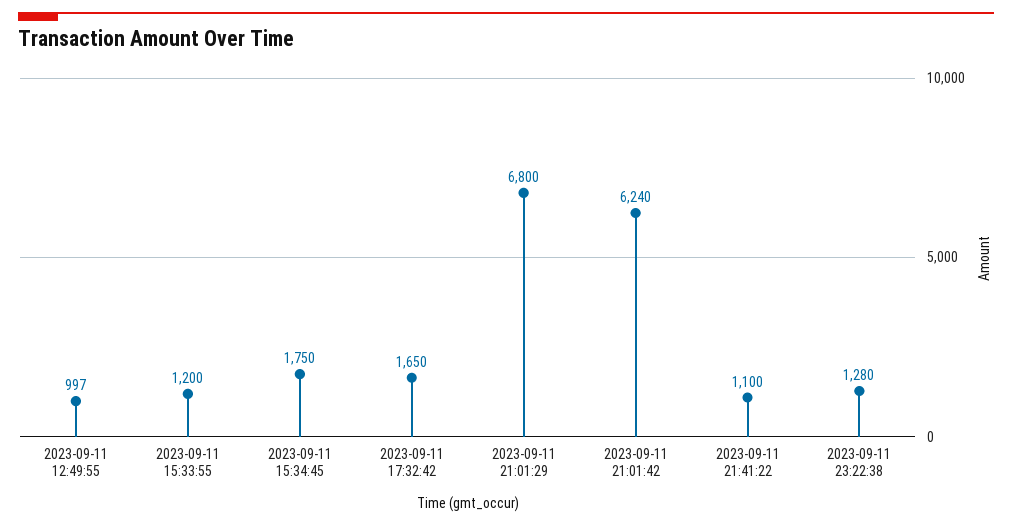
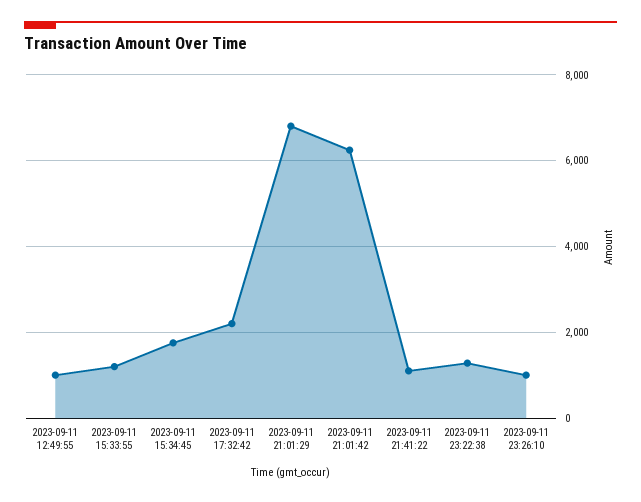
2023-09-11 17:32:42: 1650 -> 2200
2023-09-11 23:26:10: none -> 1000

